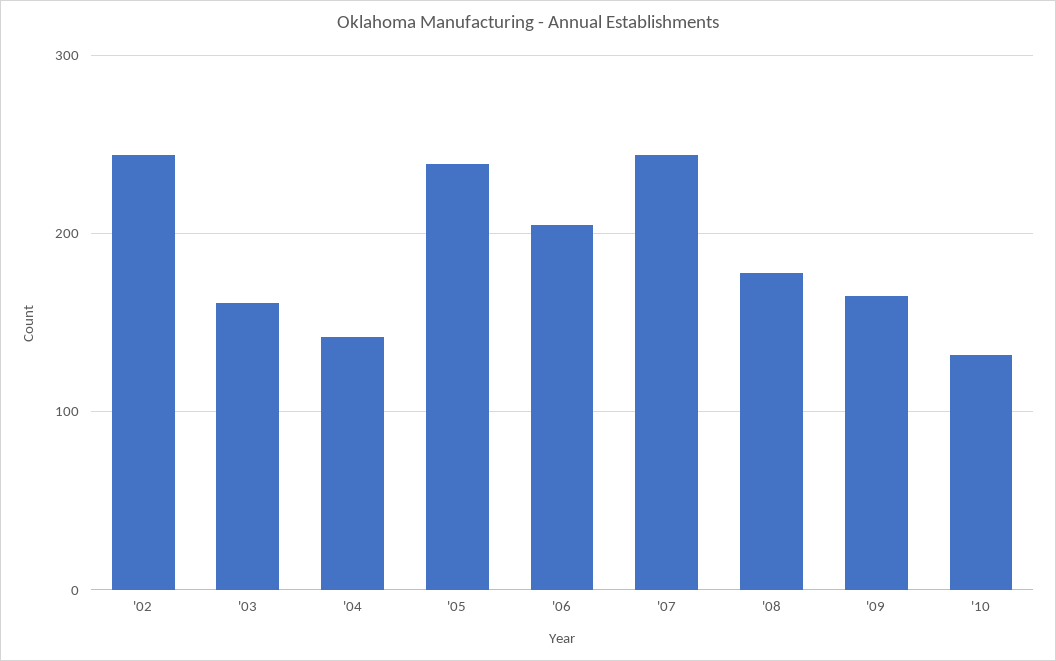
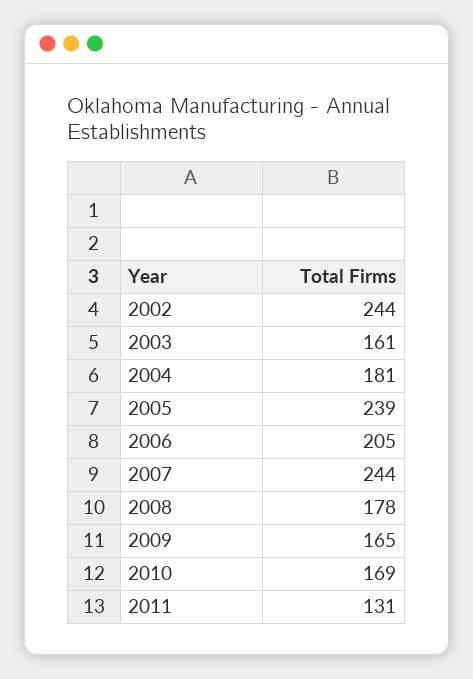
'04: 140 -> 181
'10: 130 -> 169
2011: none -> 131

